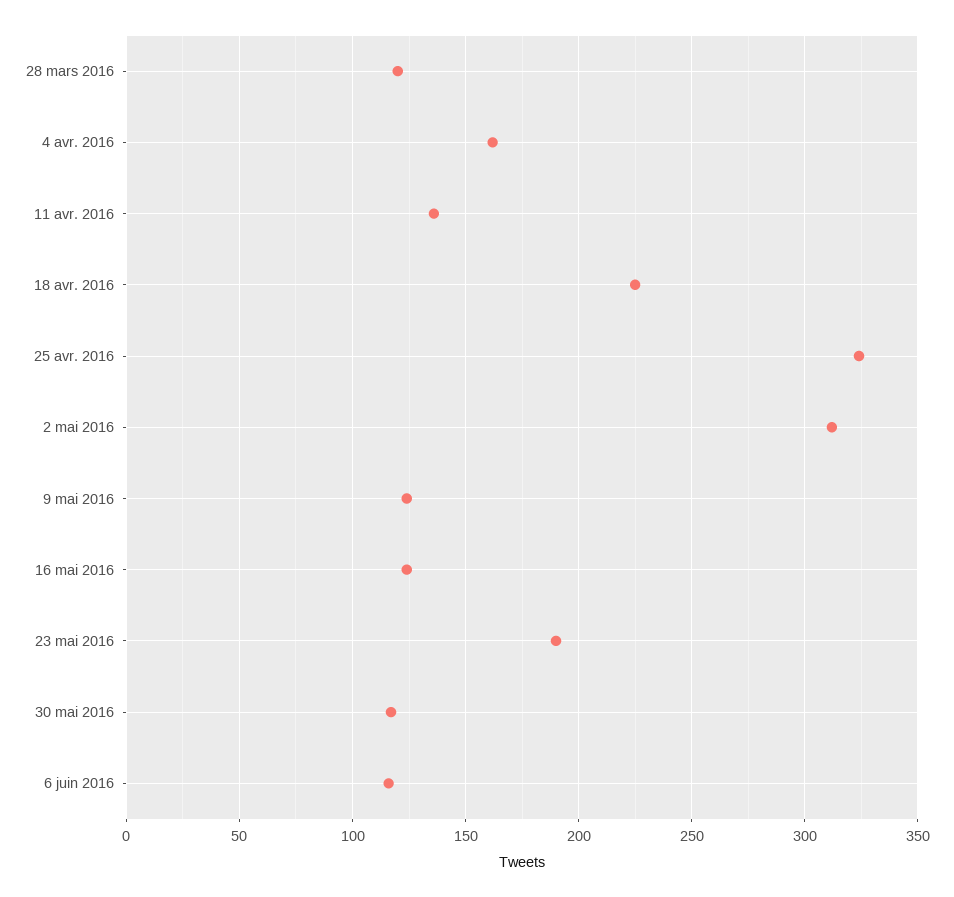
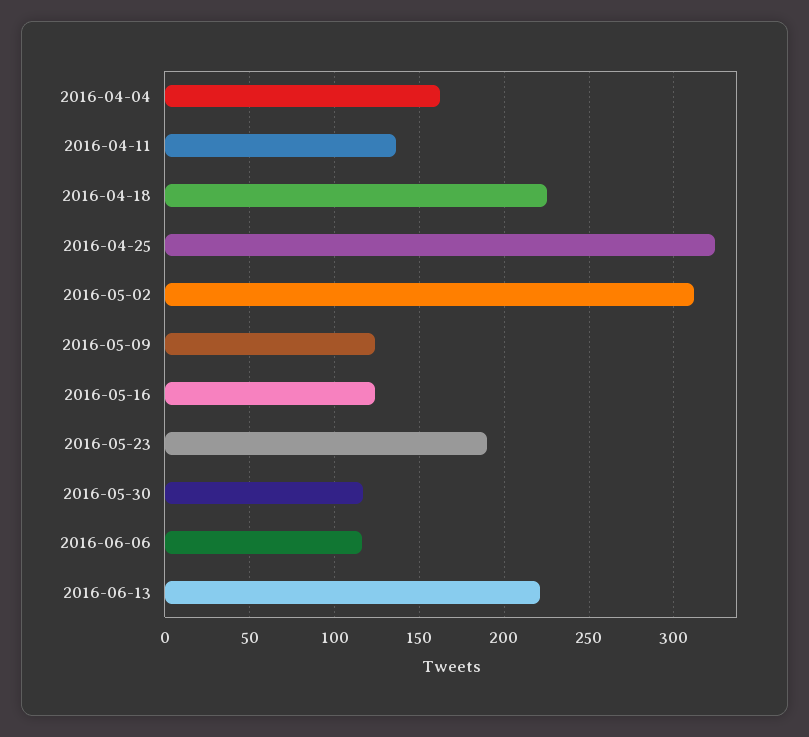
28 mars 2016: 120 -> none
2016-06-13: none -> 220

